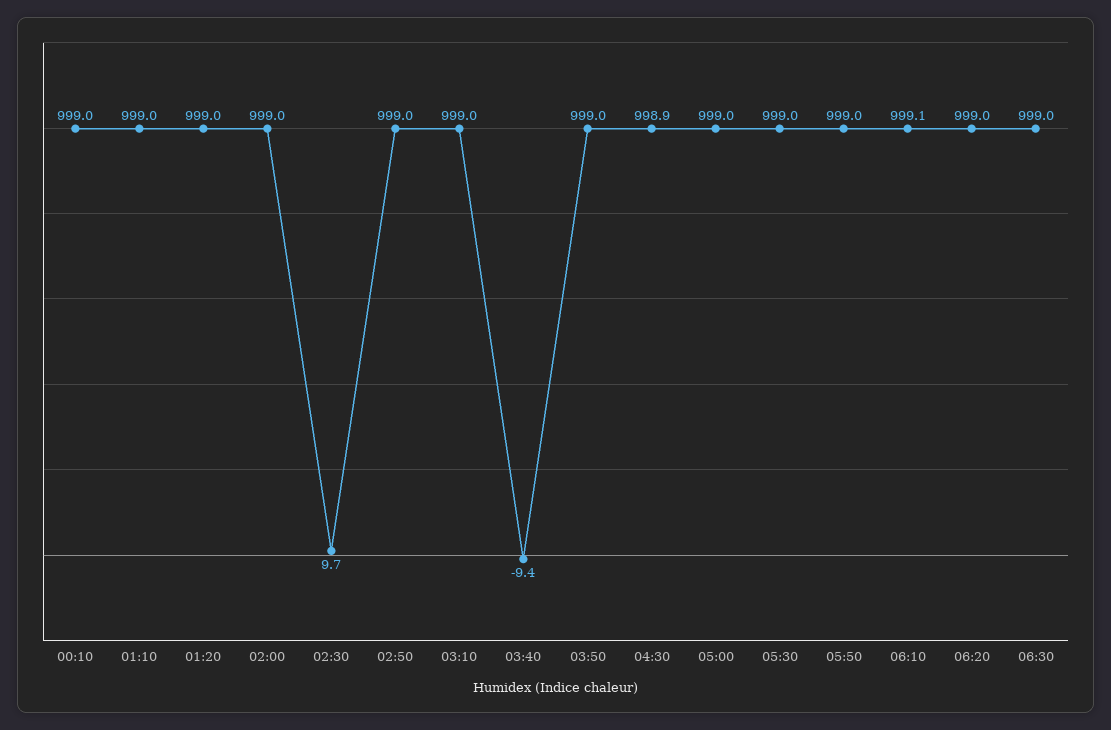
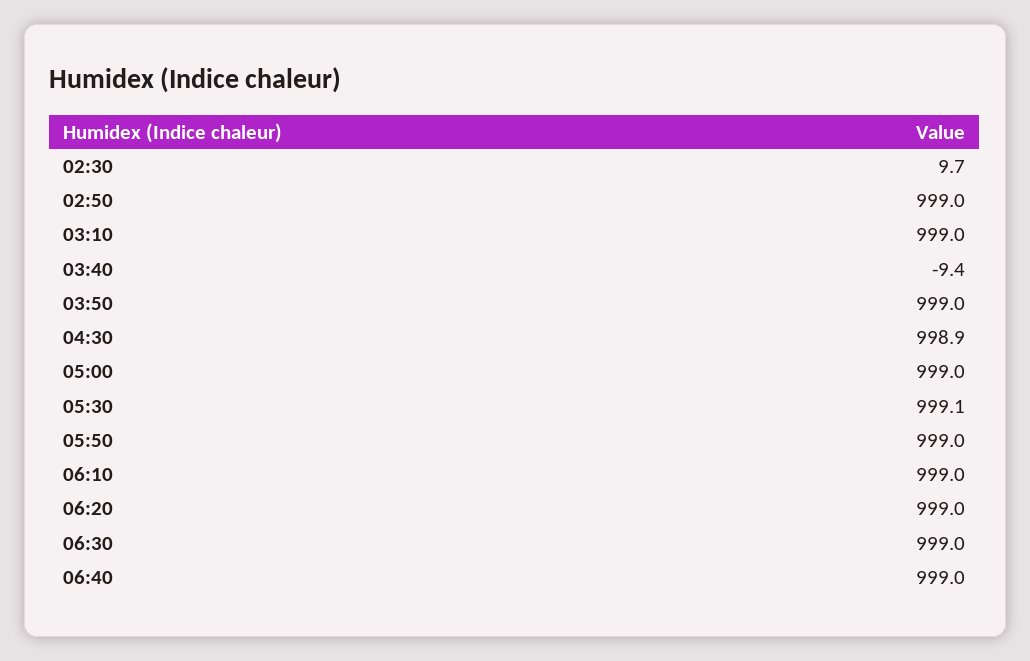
00:10: 999 -> none
01:10: 999 -> none
01:20: 999 -> none
02:00: 999 -> none
05:30: 999 -> 999.1
06:10: 999.1 -> 999
06:40: none -> 999

